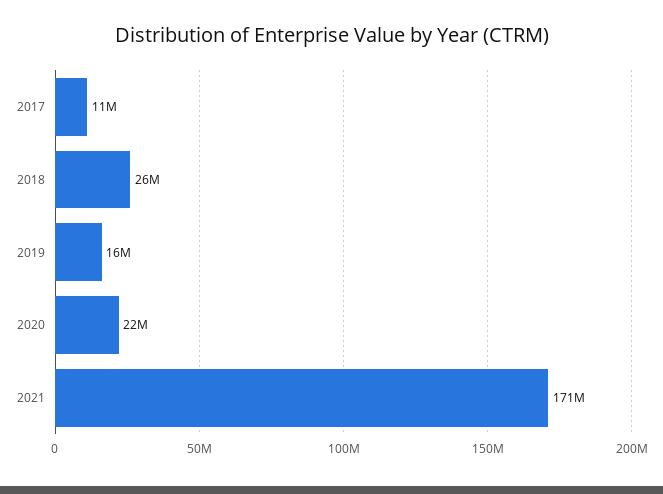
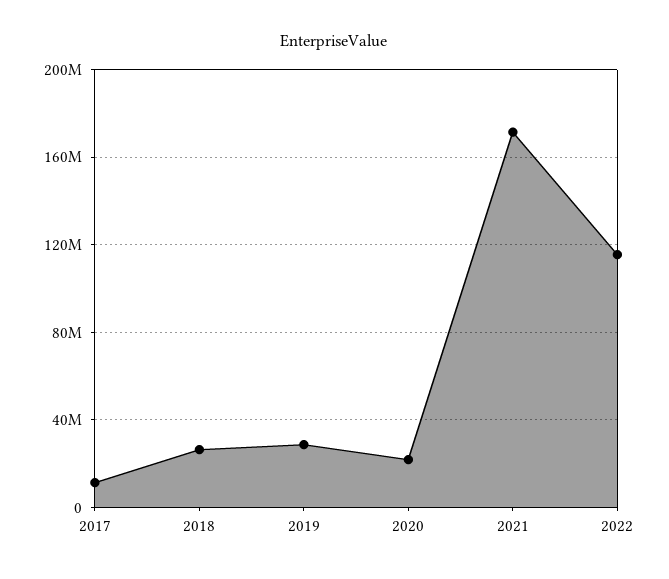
2019: 16000000 -> 30000000
2022: none -> 115000000

